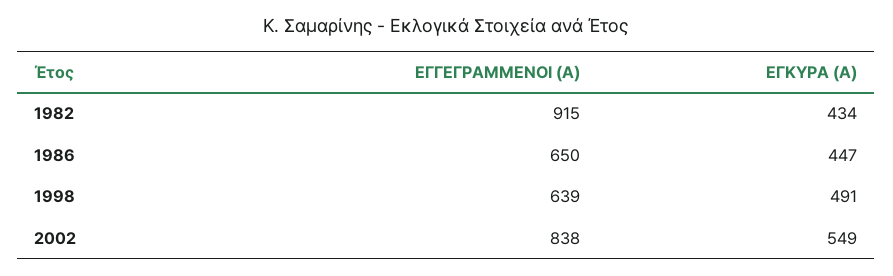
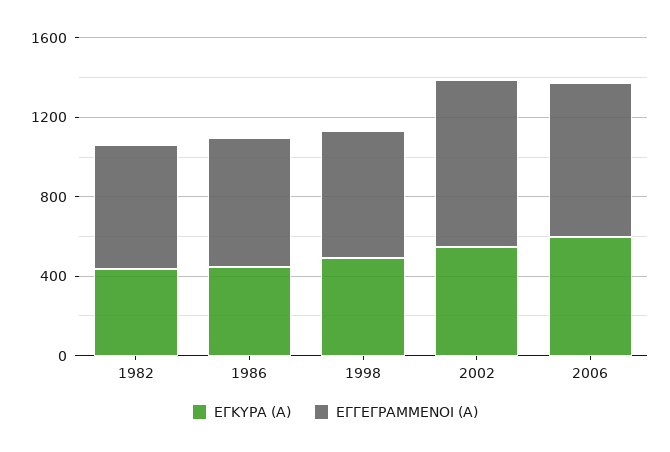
ΕΓΓΕΓΡΑΜΜΕΝΟΙ (Α), 1982: 915 -> 600
ΕΓΚΥΡΑ (Α), 2006: none -> 600
ΕΓΓΕΓΡΑΜΜΕΝΟΙ (Α), 2006: none -> 800

